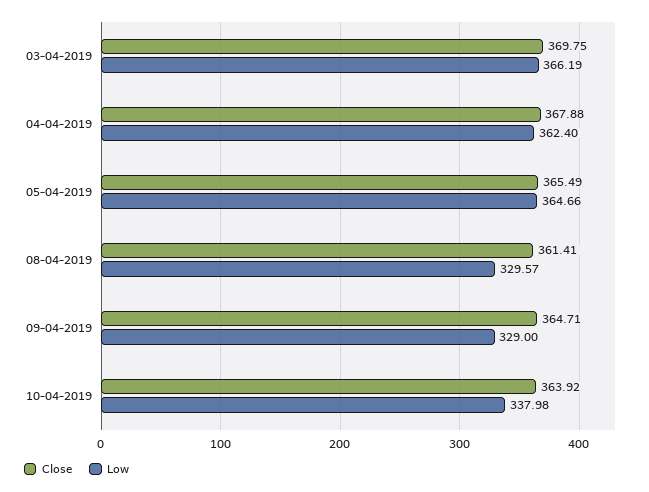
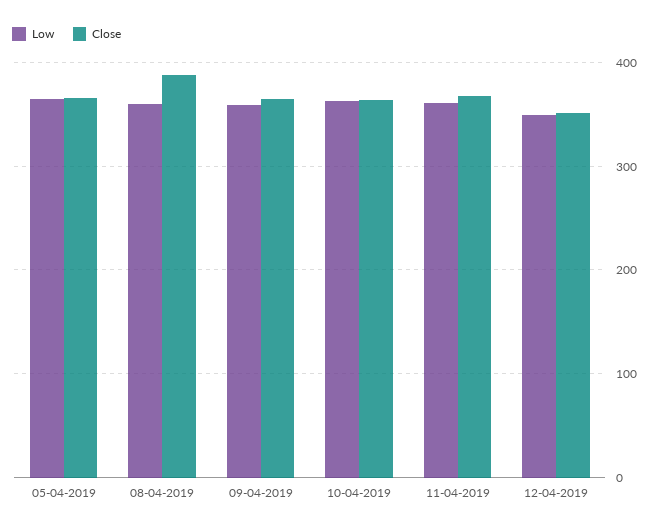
Close, 03-04-2019: 369.75 -> none
Low, 03-04-2019: 366.19 -> none
Close, 04-04-2019: 367.88 -> none
Low, 04-04-2019: 362.4 -> none
Close, 08-04-2019: 361.41 -> 390
Low, 08-04-2019: 329.57 -> 360
Low, 09-04-2019: 329 -> 360
Low, 10-04-2019: 337.98 -> 360
Low, 11-04-2019: none -> 360
Close, 11-04-2019: none -> 370
Low, 12-04-2019: none -> 350
Close, 12-04-2019: none -> 350

